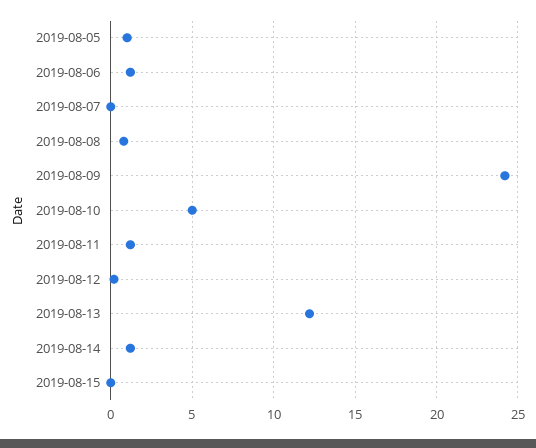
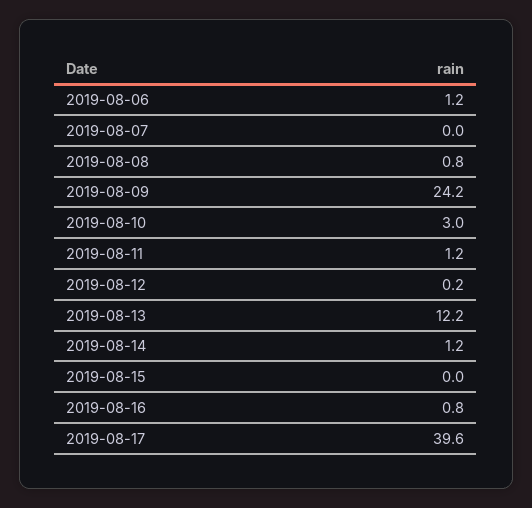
2019-08-05: 1 -> none
2019-08-10: 5 -> 3
2019-08-16: none -> 0.8
2019-08-17: none -> 39.6

